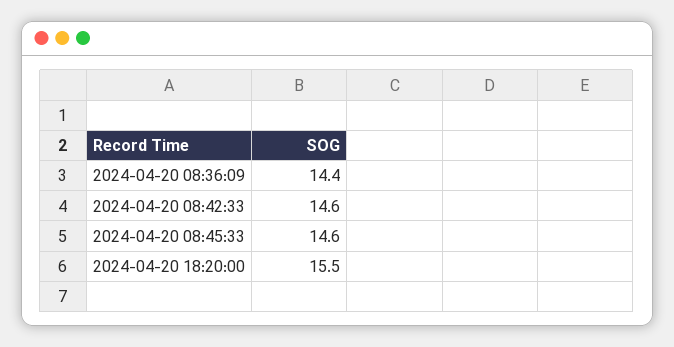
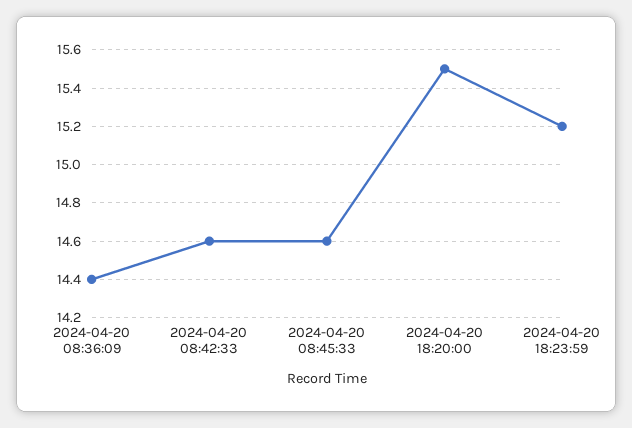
2024-04-20 18:23:59: none -> 15.2

